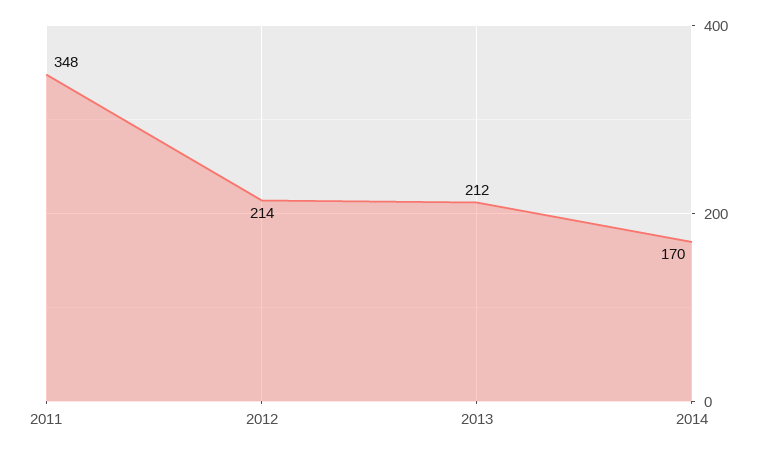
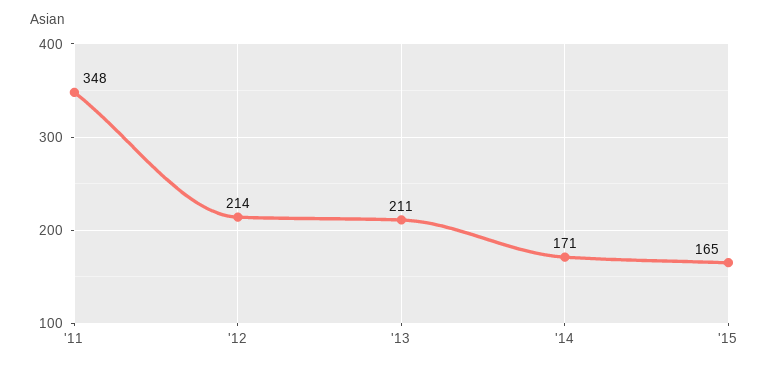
2013: 212 -> 211
2014: 170 -> 171
'15: none -> 165

